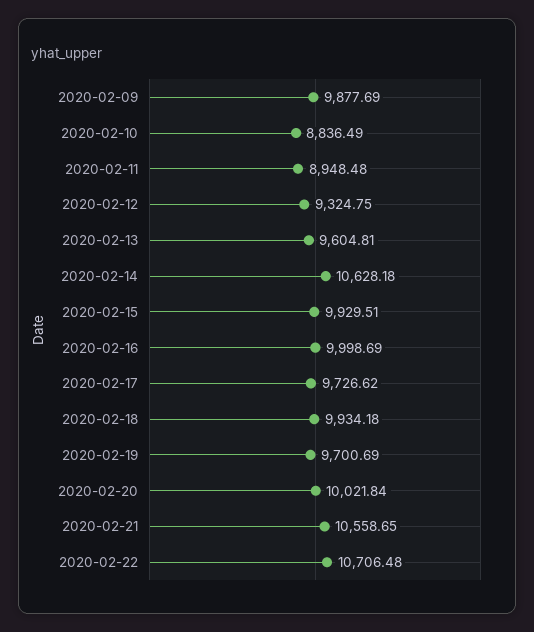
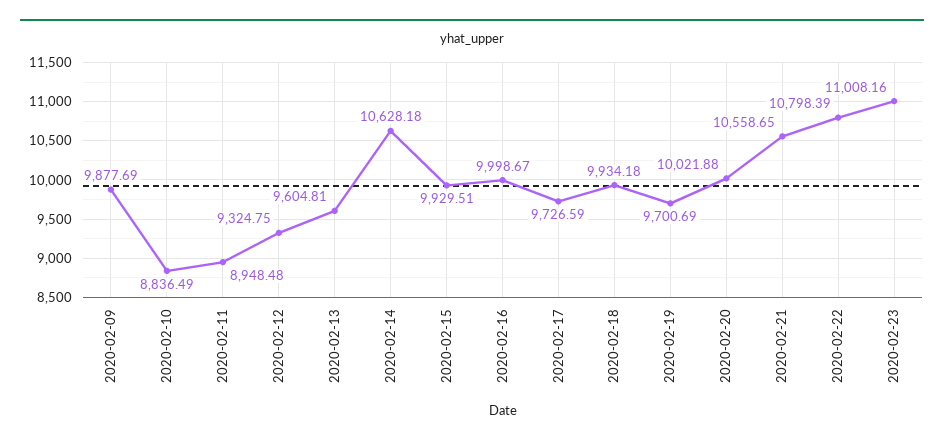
2020-02-16: 9998.69 -> 9998.67
2020-02-17: 9726.62 -> 9726.59
2020-02-20: 10021.84 -> 10021.88
2020-02-22: 10706.48 -> 10798.39
2020-02-23: none -> 11008.16

